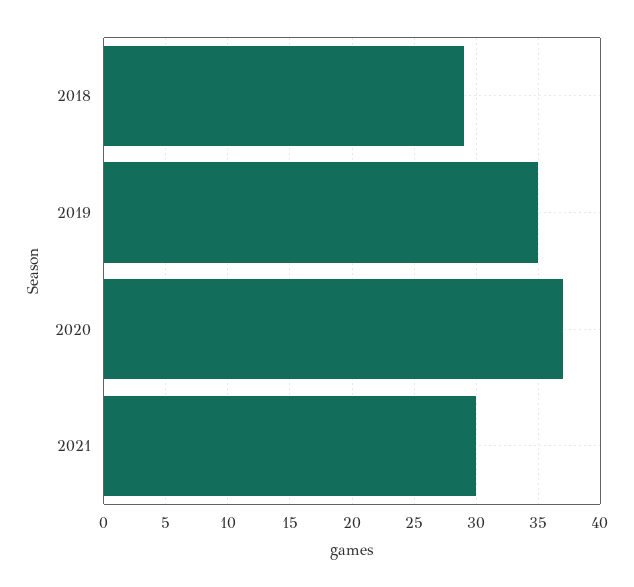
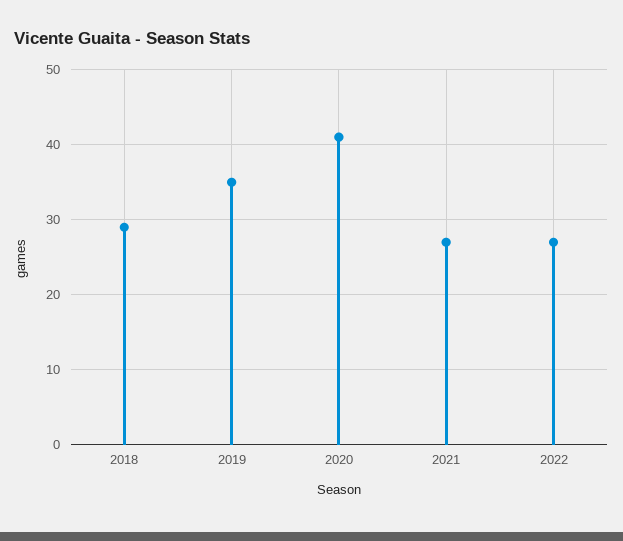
2020: 37 -> 41
2021: 30 -> 27
2022: none -> 27

